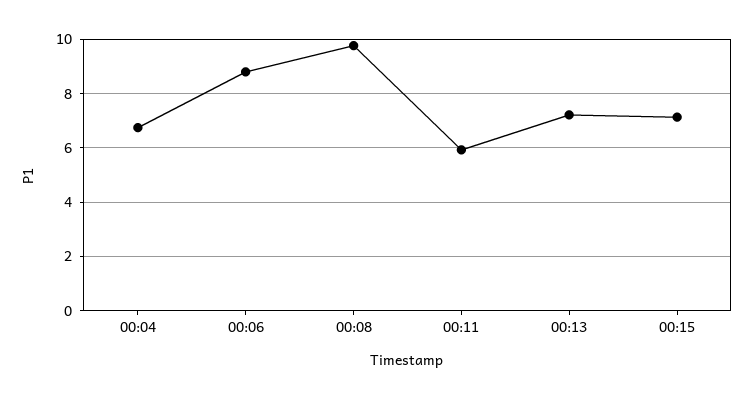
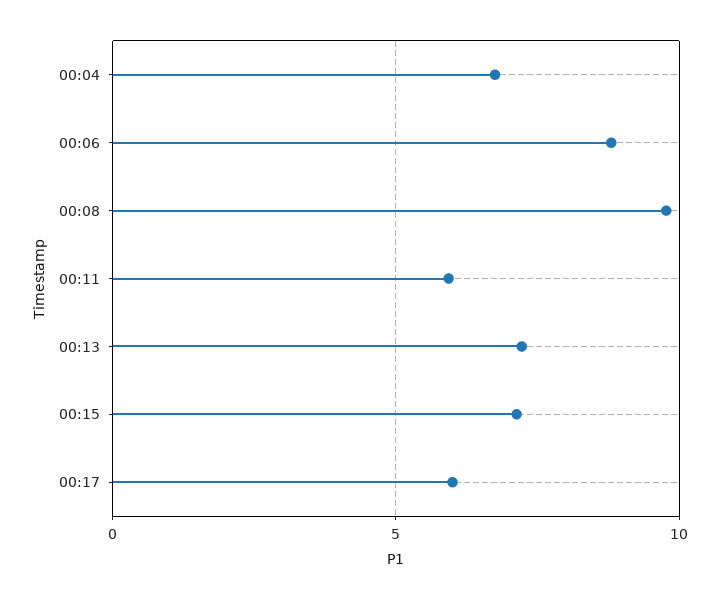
00:17: none -> 6

